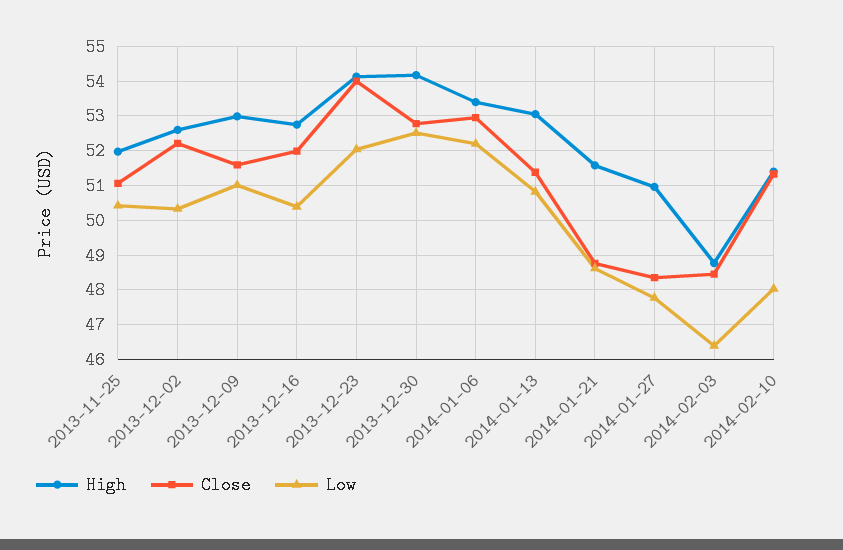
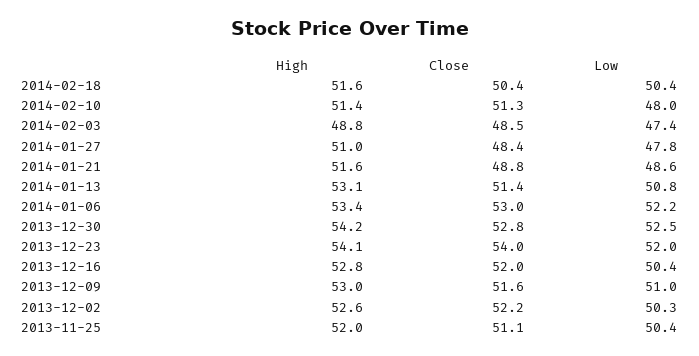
Low, 2014-02-03: 46.4 -> 47.4
High, 2014-02-18: none -> 51.6
Close, 2014-02-18: none -> 50.4
Low, 2014-02-18: none -> 50.4

